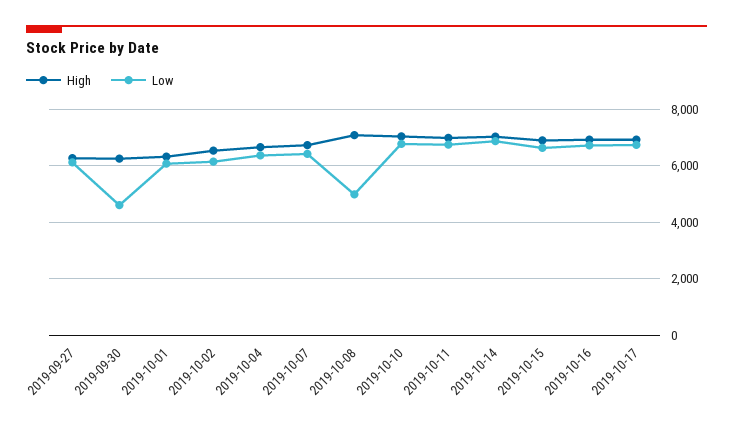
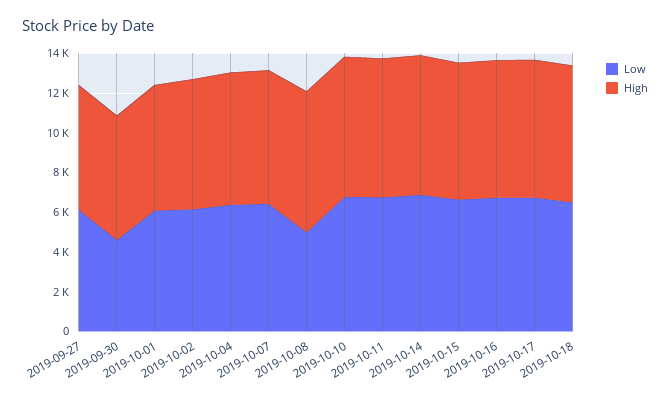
Low, 2019-10-18: none -> 6500
High, 2019-10-18: none -> 7000

